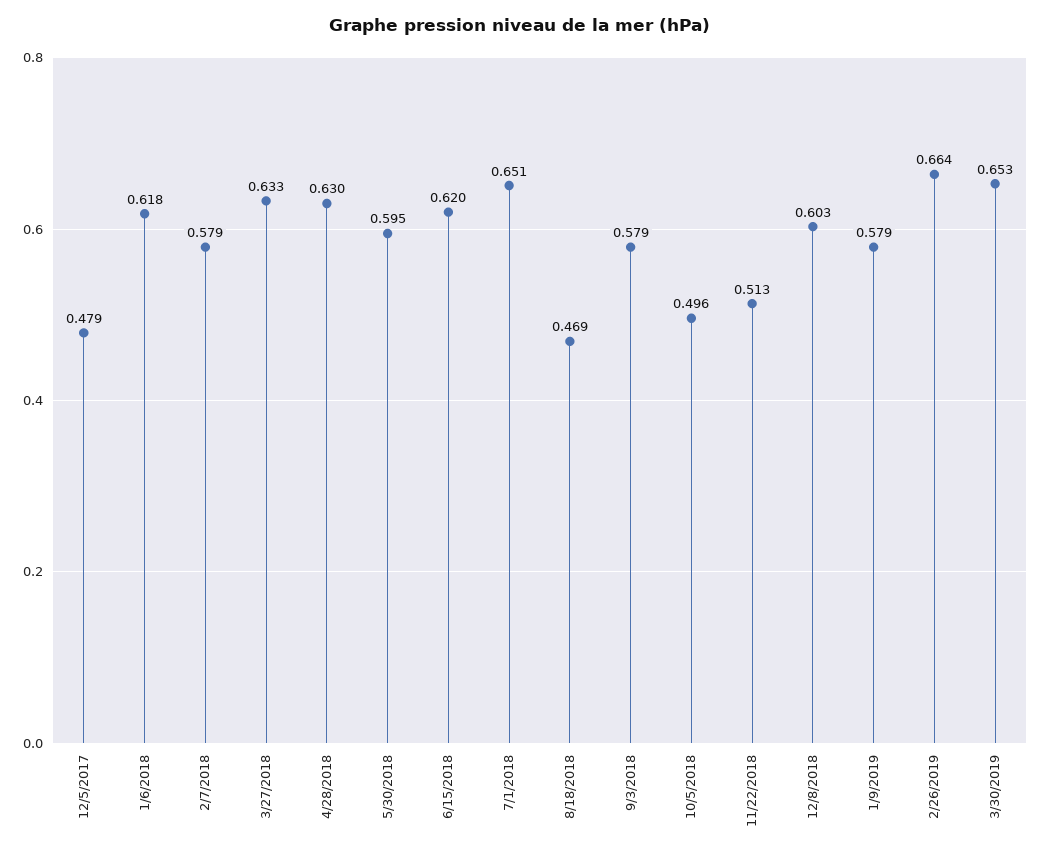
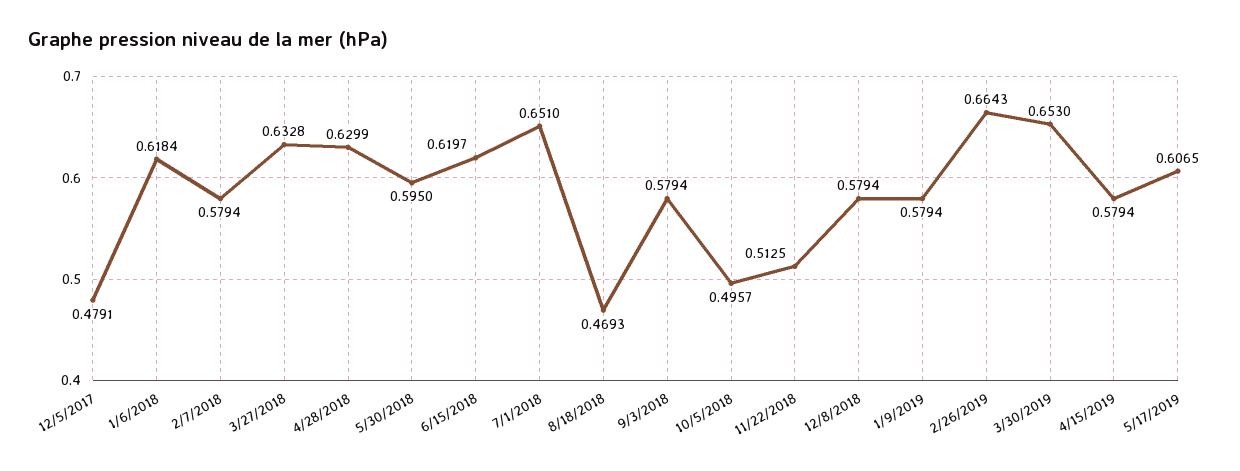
12/8/2018: 0.603 -> 0.5794
4/15/2019: none -> 0.5794
5/17/2019: none -> 0.6065

